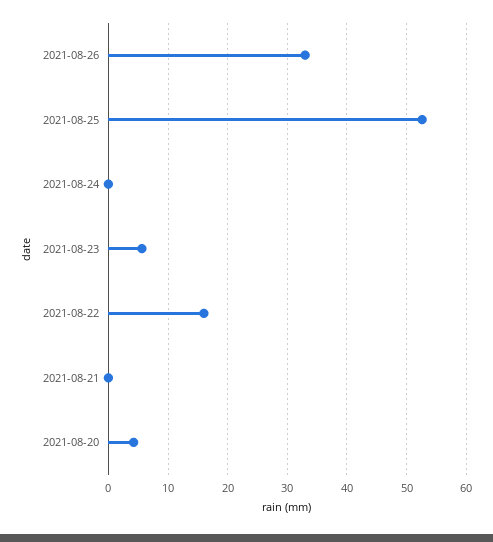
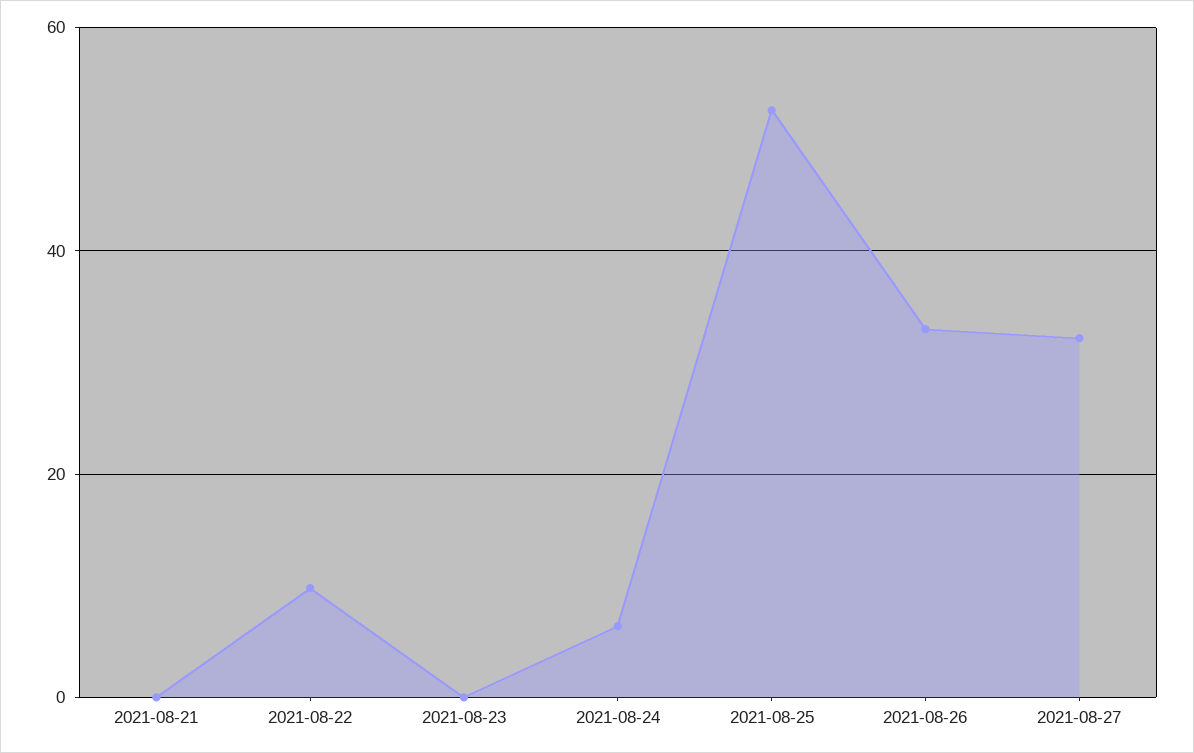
2021-08-24: 0 -> 6
2021-08-23: 6 -> 0
2021-08-22: 16 -> 10
2021-08-20: 4 -> none
2021-08-27: none -> 32

